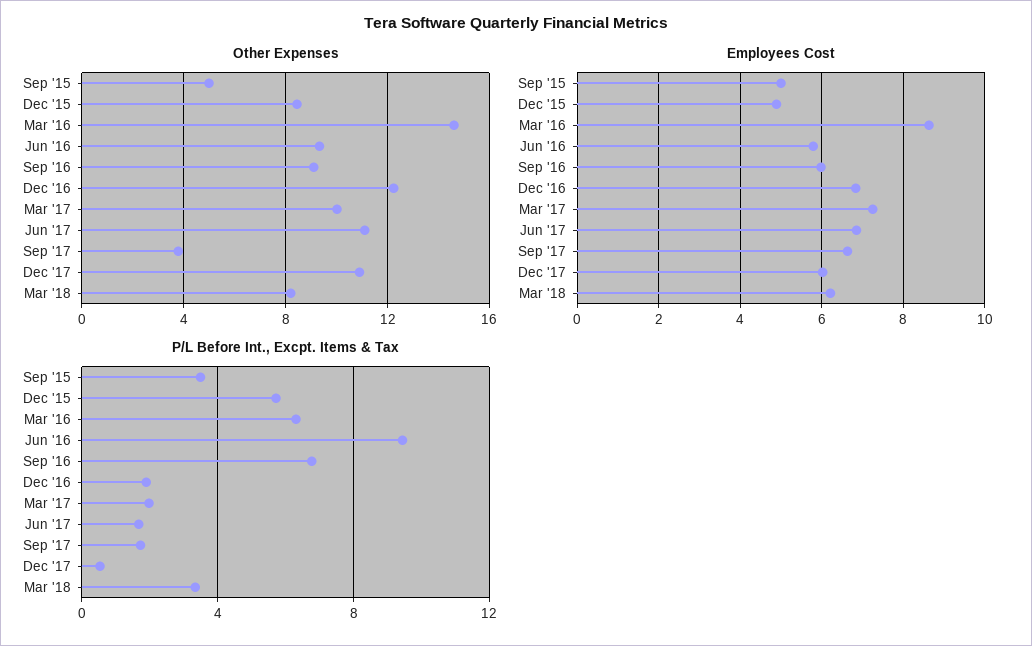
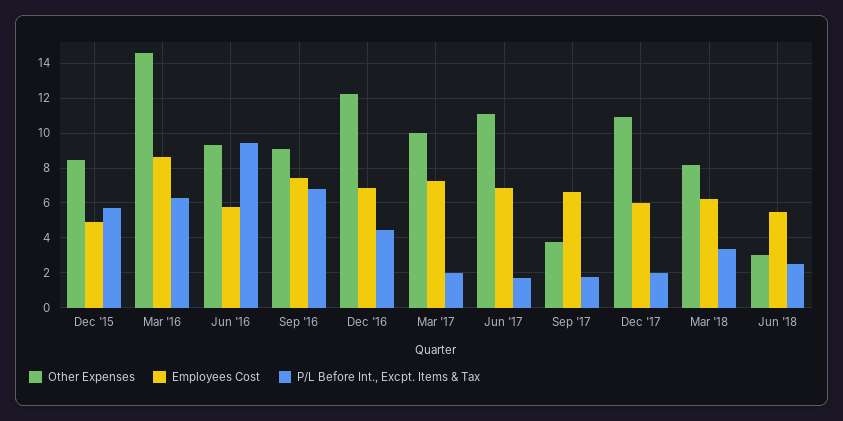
Other Expenses, Sep '15: 5 -> none
Employees Cost, Sep '15: 5 -> none
Employees Cost, Sep '16: 6 -> 7.5
P/L Before Int., Excpt. Items & Tax, Sep '15: 3.5 -> none
P/L Before Int., Excpt. Items & Tax, Dec '16: 2 -> 4.5
P/L Before Int., Excpt. Items & Tax, Dec '17: 0.5 -> 2
Other Expenses, Jun '18: none -> 3
Employees Cost, Jun '18: none -> 5.5
P/L Before Int., Excpt. Items & Tax, Jun '18: none -> 2.5

